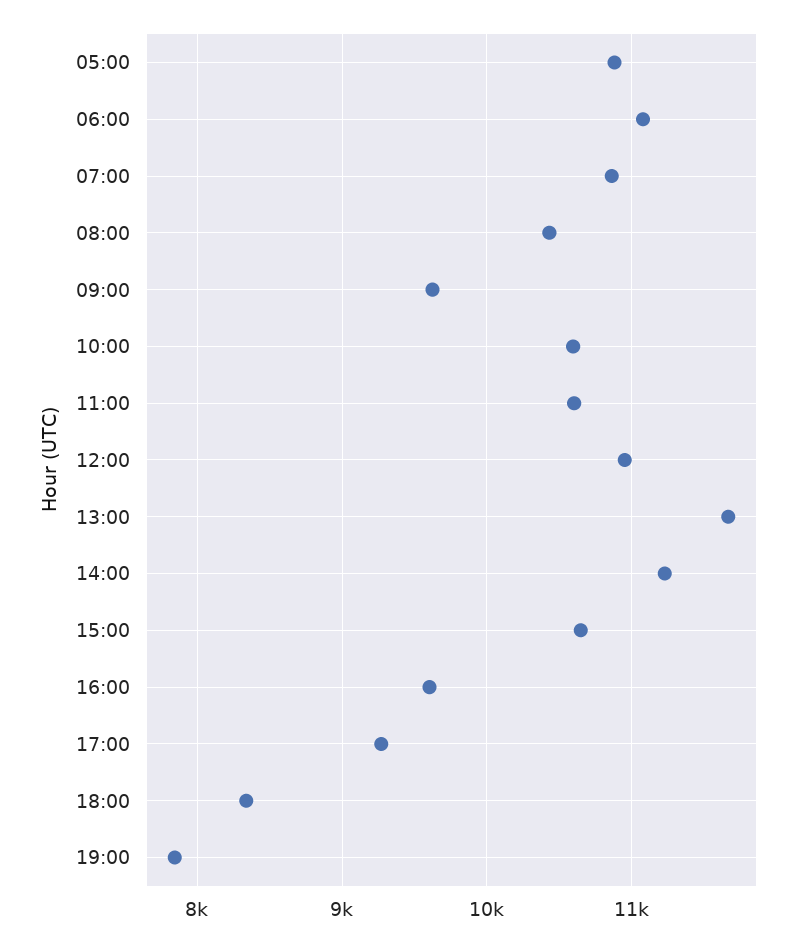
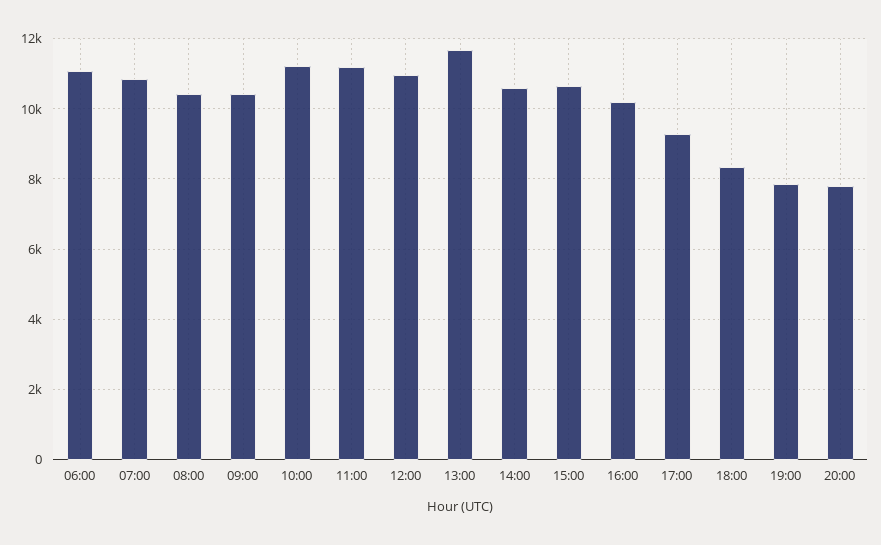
05:00: 10900 -> none
09:00: 9600 -> 10400
10:00: 10600 -> 11200
11:00: 10600 -> 11200
14:00: 11200 -> 10600
16:00: 9600 -> 10200
20:00: none -> 7800

